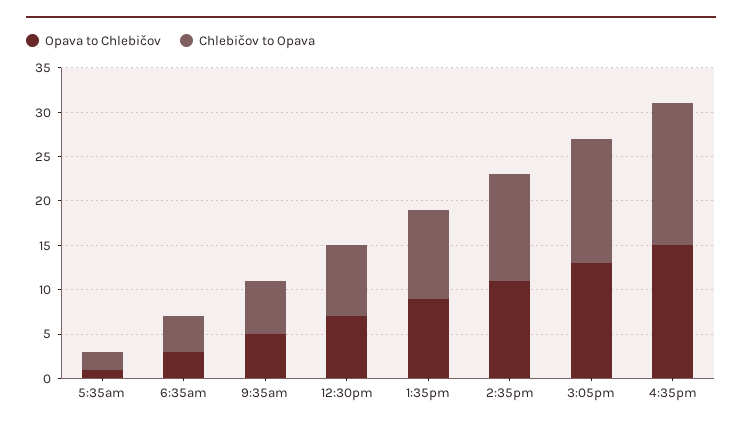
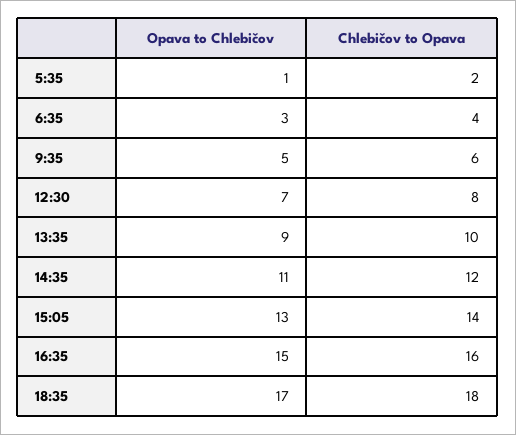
Opava to Chlebičov, 18:35: none -> 17
Chlebičov to Opava, 18:35: none -> 18

